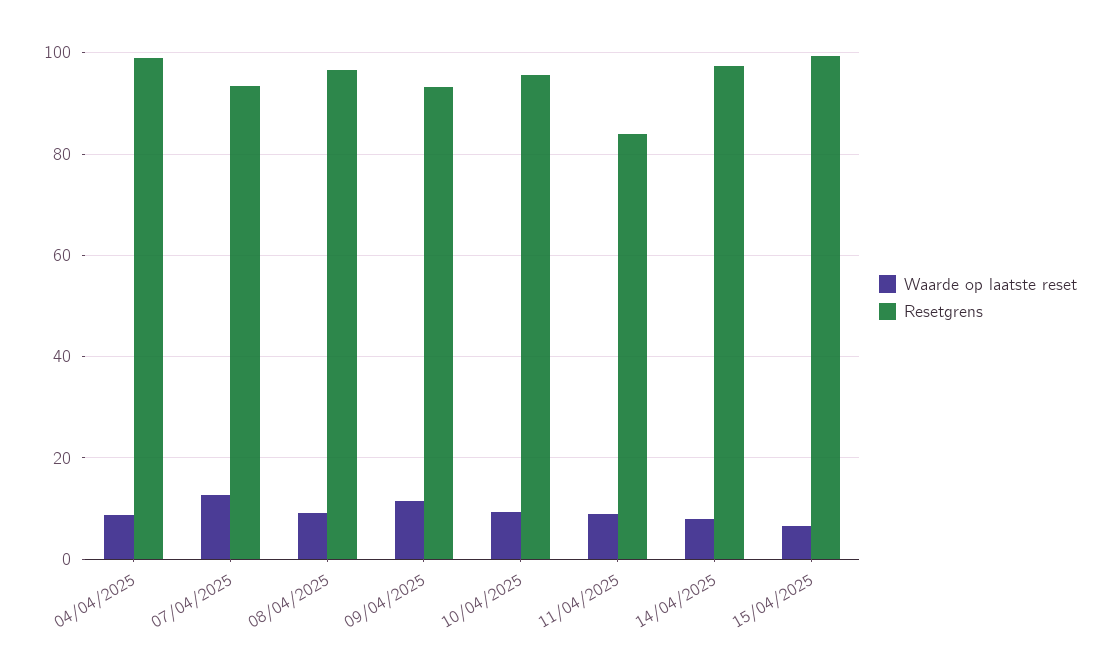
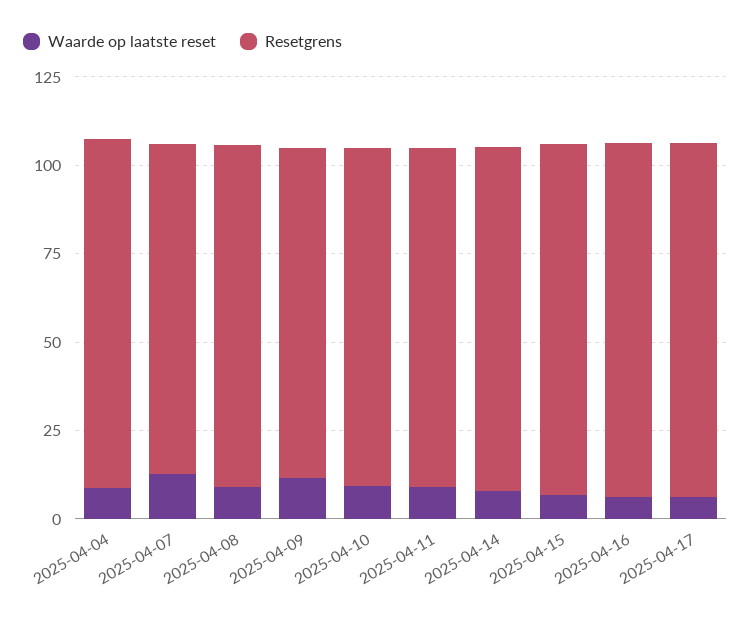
Resetgrens, 11/04/2025: 84 -> 95
Waarde op laatste reset, 2025-04-16: none -> 5
Resetgrens, 2025-04-16: none -> 100
Waarde op laatste reset, 2025-04-17: none -> 5
Resetgrens, 2025-04-17: none -> 100

